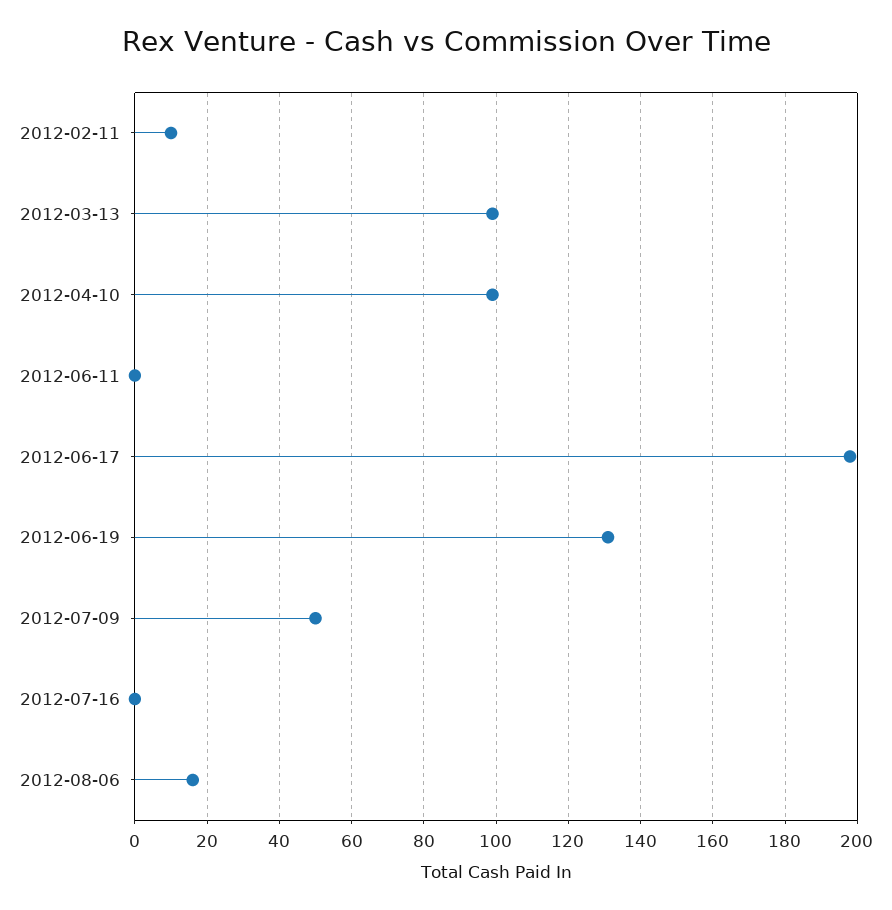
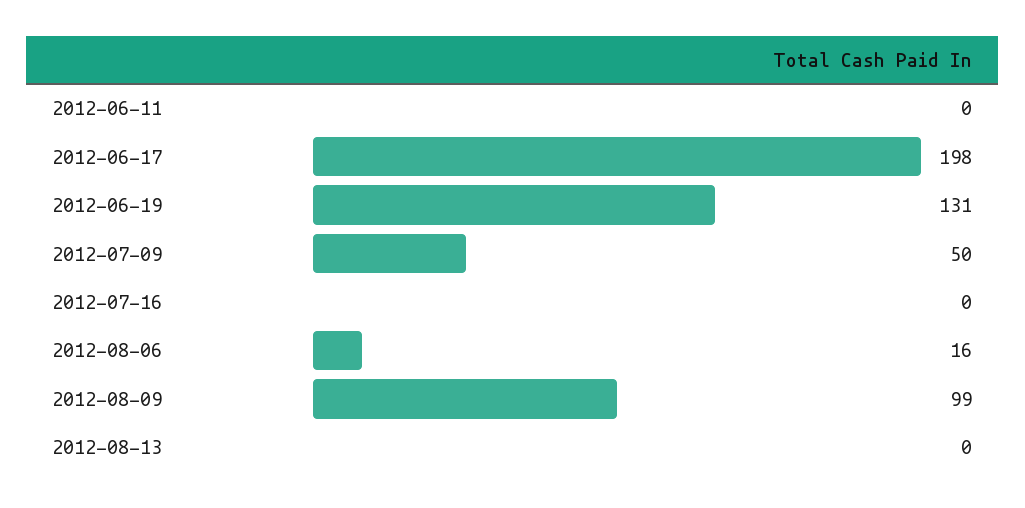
2012-02-11: 10 -> none
2012-03-13: 100 -> none
2012-04-10: 100 -> none
2012-08-09: none -> 99
2012-08-13: none -> 0

